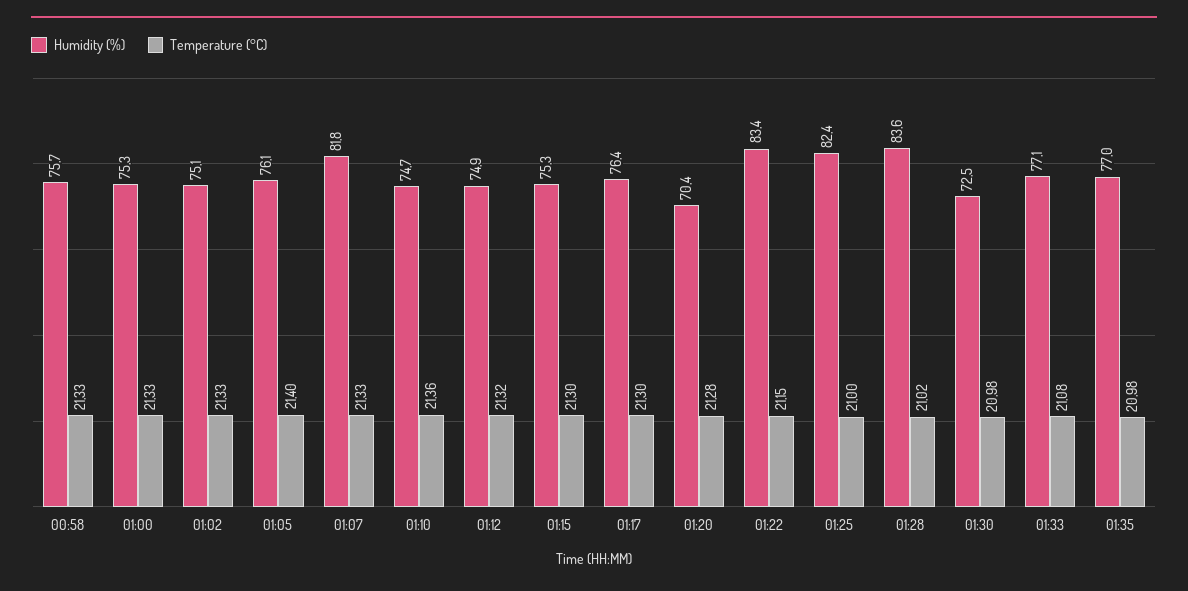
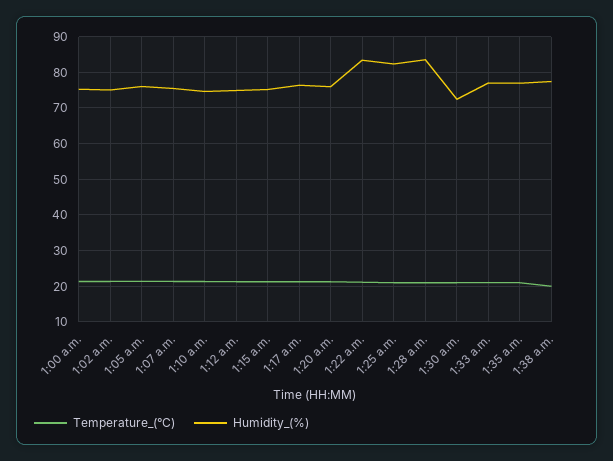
Humidity (%), 00:58: 75.7 -> none
Temperature (°C), 00:58: 21.33 -> none
Humidity (%), 01:07: 81.8 -> 76
Humidity (%), 01:20: 70.4 -> 76
Temperature (°C), 1:38 a.m.: none -> 20
Humidity (%), 1:38 a.m.: none -> 78

